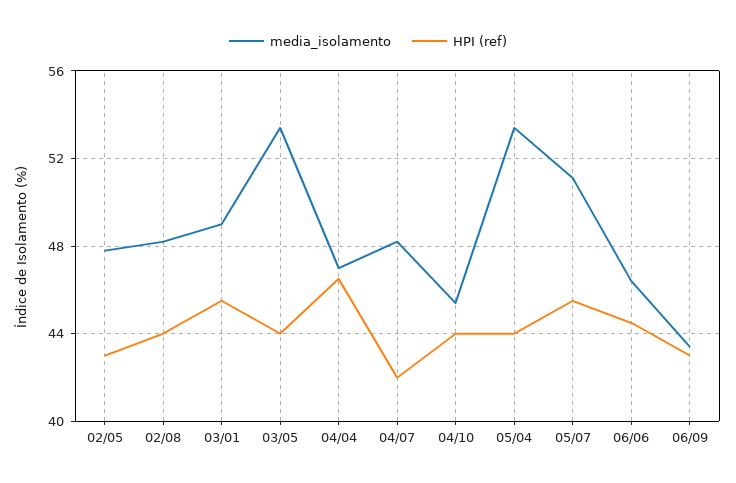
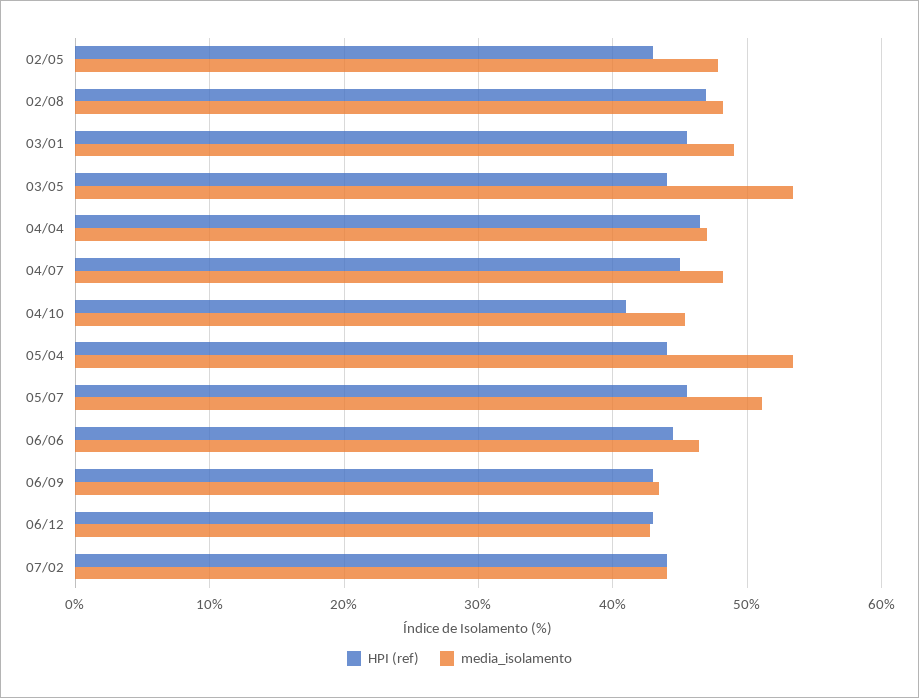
HPI (ref), 02/08: 44 -> 47
HPI (ref), 04/07: 42 -> 45
HPI (ref), 04/10: 44 -> 41
HPI (ref), 06/12: none -> 43
media_isolamento, 06/12: none -> 43
HPI (ref), 07/02: none -> 44
media_isolamento, 07/02: none -> 44

